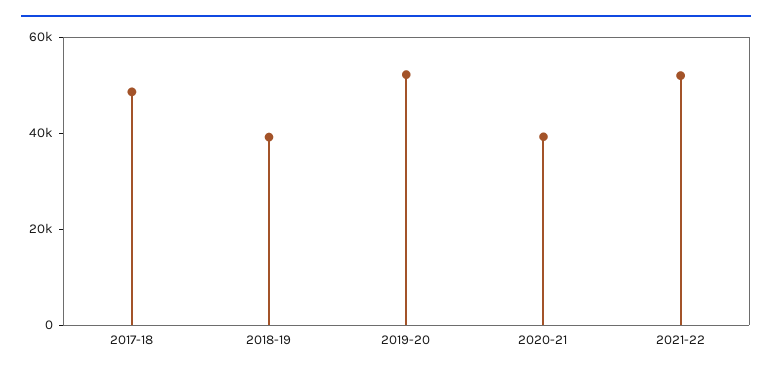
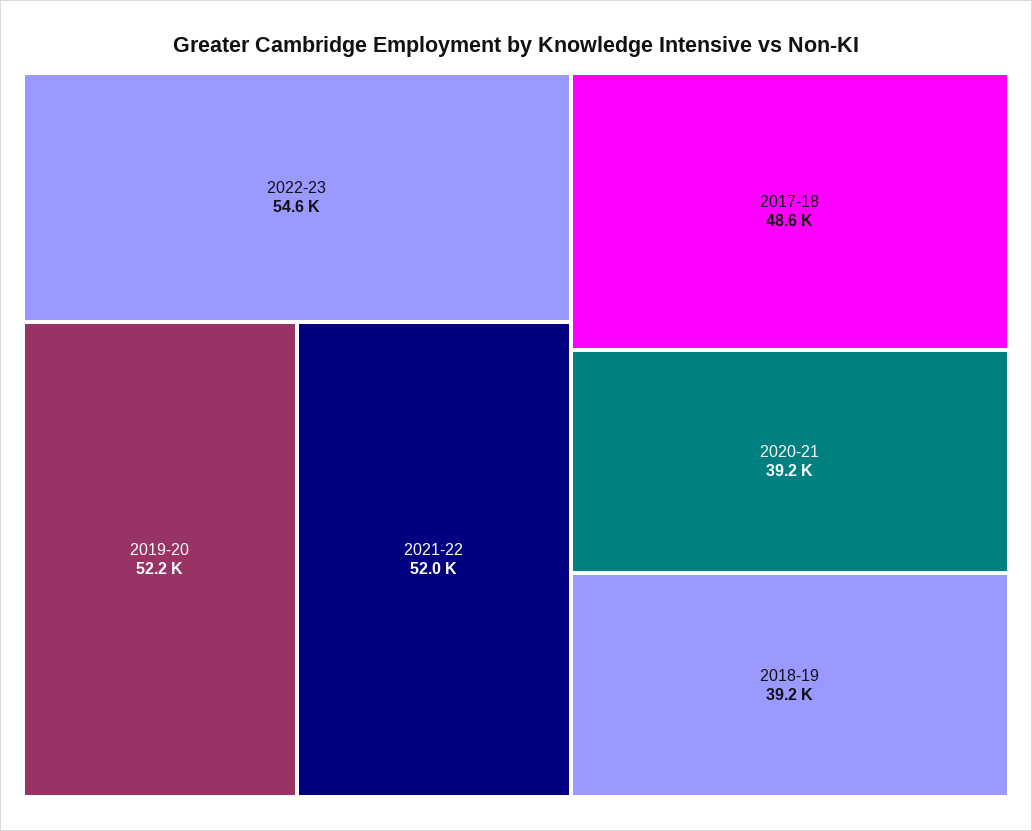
2022-23: none -> 54600

